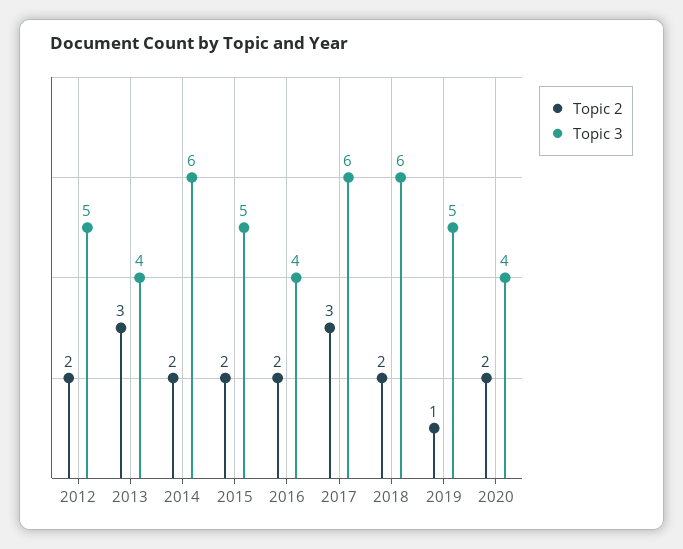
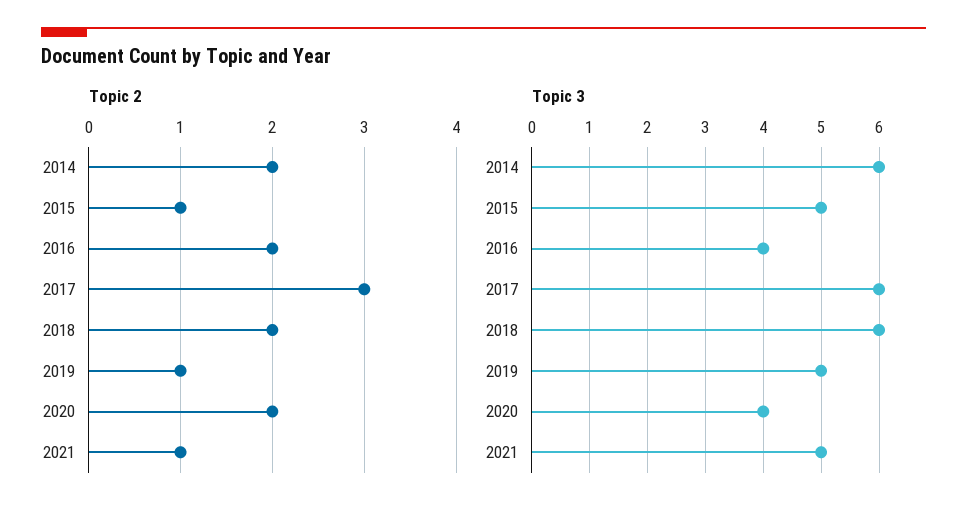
Topic 2, 2012: 2 -> none
Topic 3, 2012: 5 -> none
Topic 2, 2013: 3 -> none
Topic 3, 2013: 4 -> none
Topic 2, 2015: 2 -> 1
Topic 2, 2021: none -> 1
Topic 3, 2021: none -> 5

